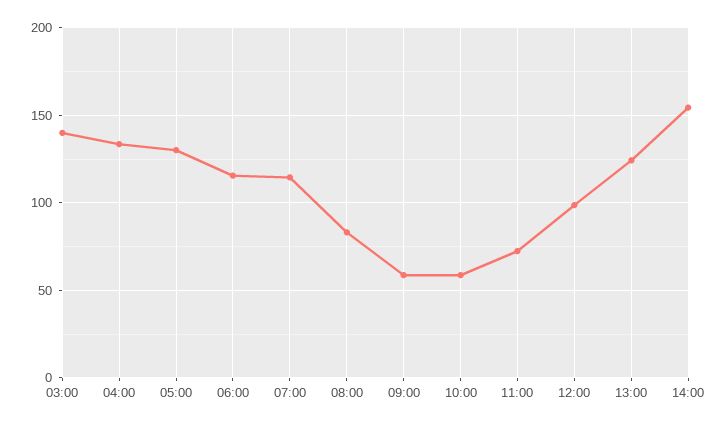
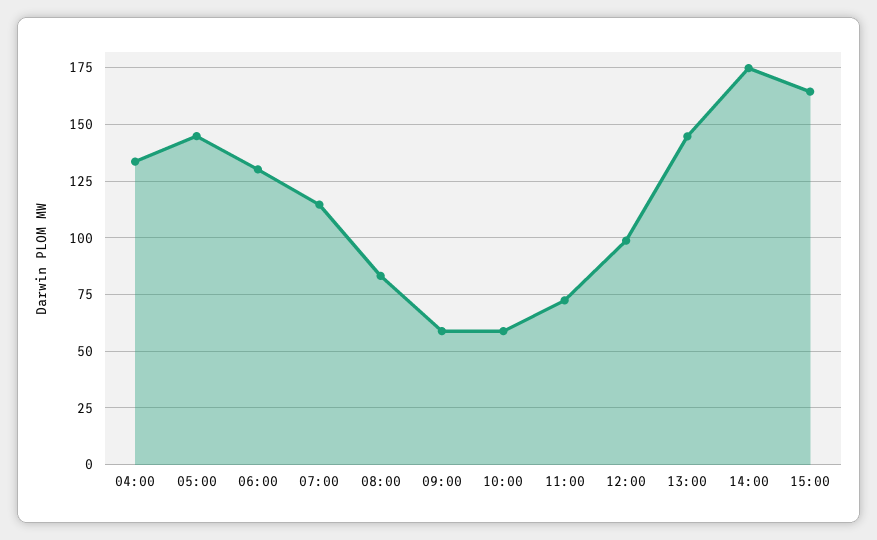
03:00: 140 -> none
05:00: 130 -> 145
06:00: 115 -> 130
13:00: 125 -> 145
14:00: 155 -> 175
15:00: none -> 165

